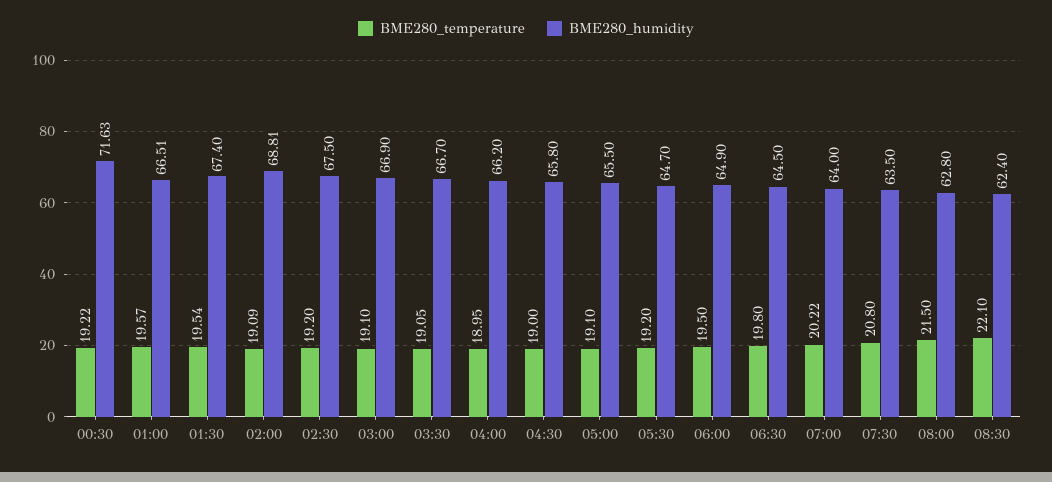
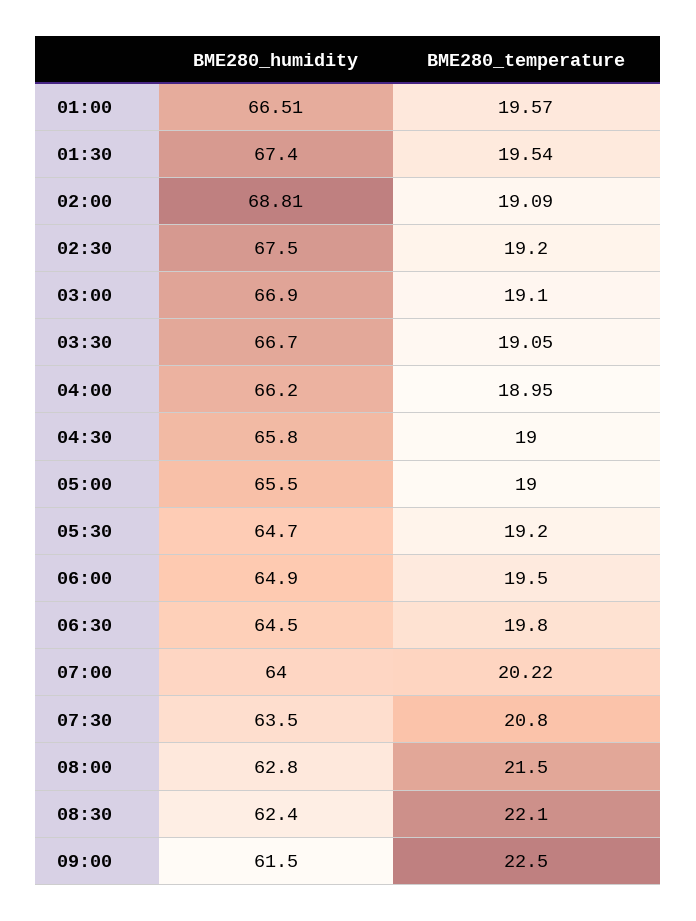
BME280_temperature, 00:30: 19.22 -> none
BME280_humidity, 00:30: 71.63 -> none
BME280_temperature, 05:00: 19.1 -> 19
BME280_humidity, 09:00: none -> 61.5
BME280_temperature, 09:00: none -> 22.5

